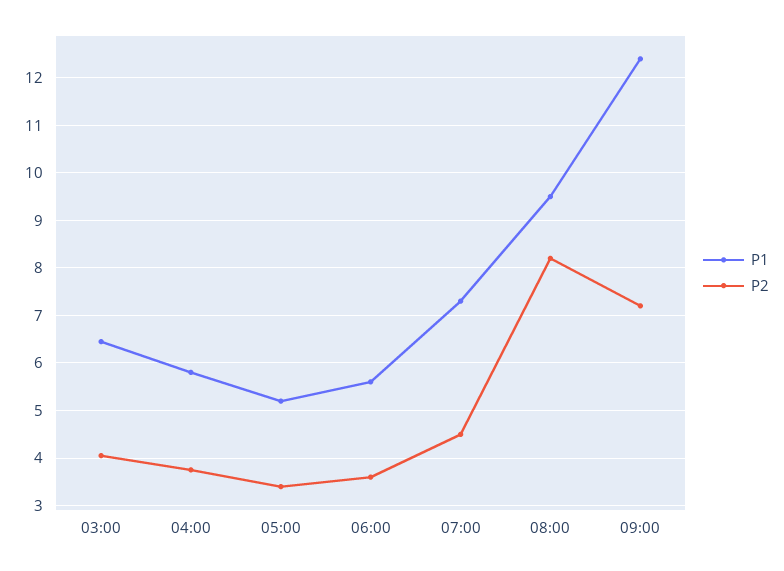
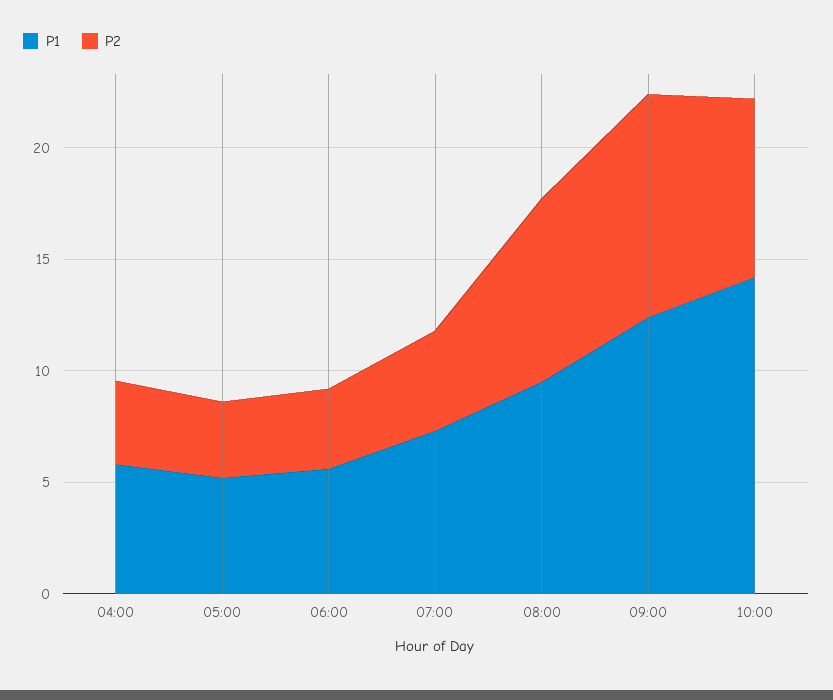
P1, 03:00: 6.4 -> none
P2, 03:00: 4 -> none
P2, 09:00: 7.2 -> 10
P1, 10:00: none -> 14
P2, 10:00: none -> 8

